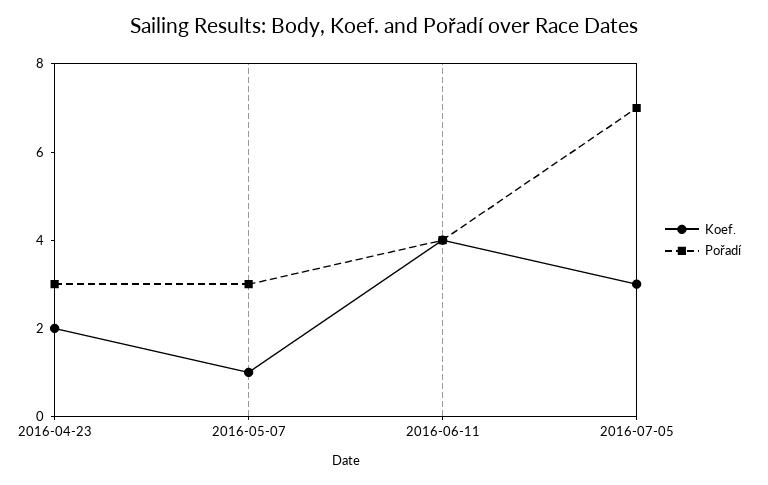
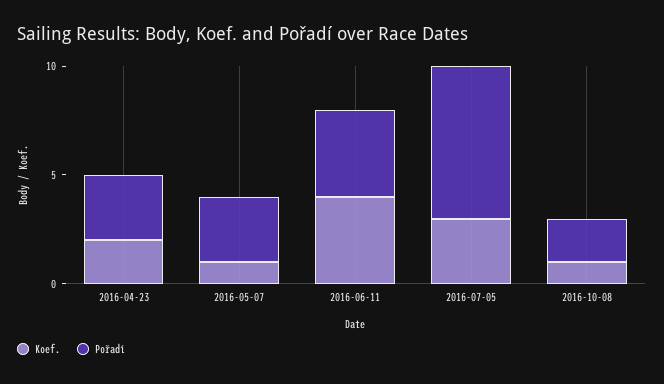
Koef., 2016-10-08: none -> 1
Pořadí, 2016-10-08: none -> 2

